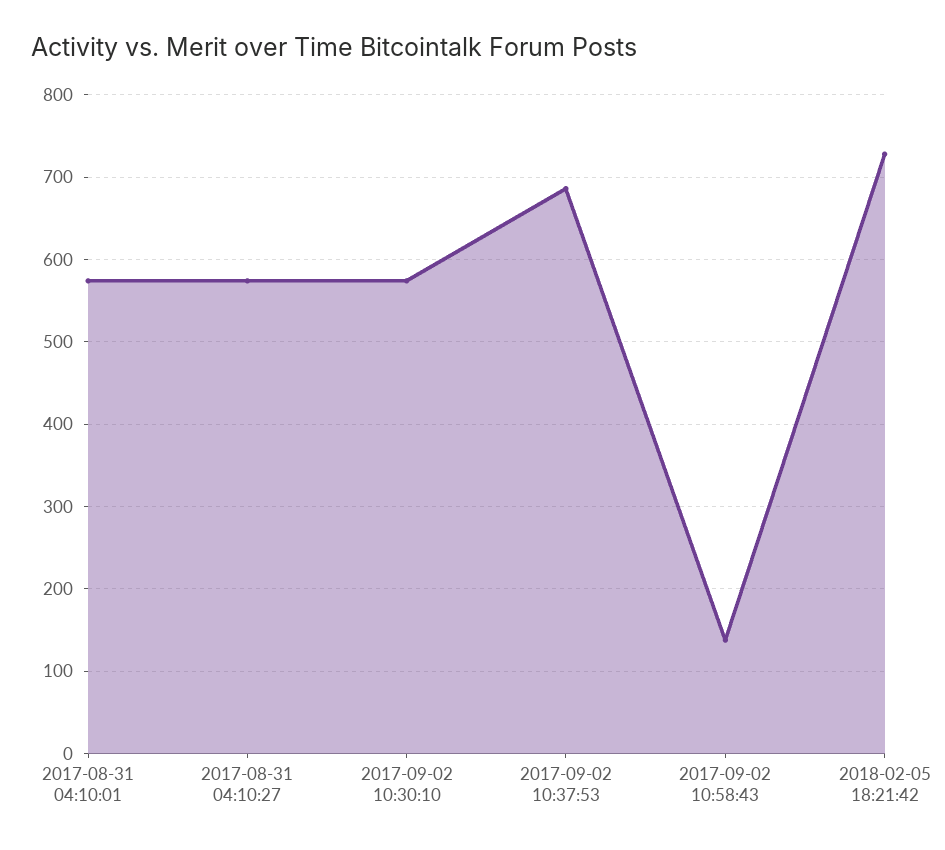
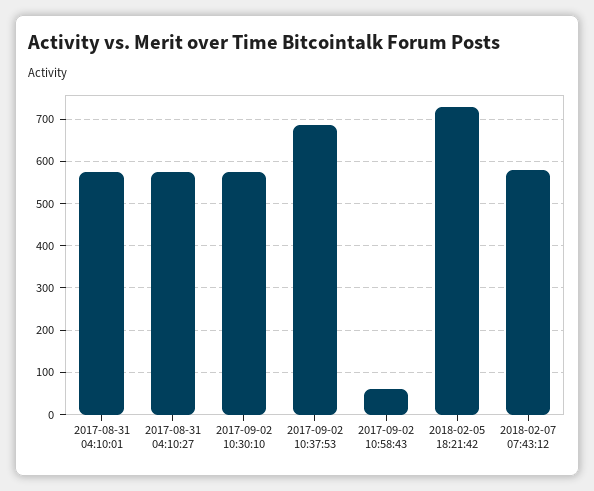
2017-09-02 10:58:43: 140 -> 60
2018-02-07 07:43:12: none -> 580

